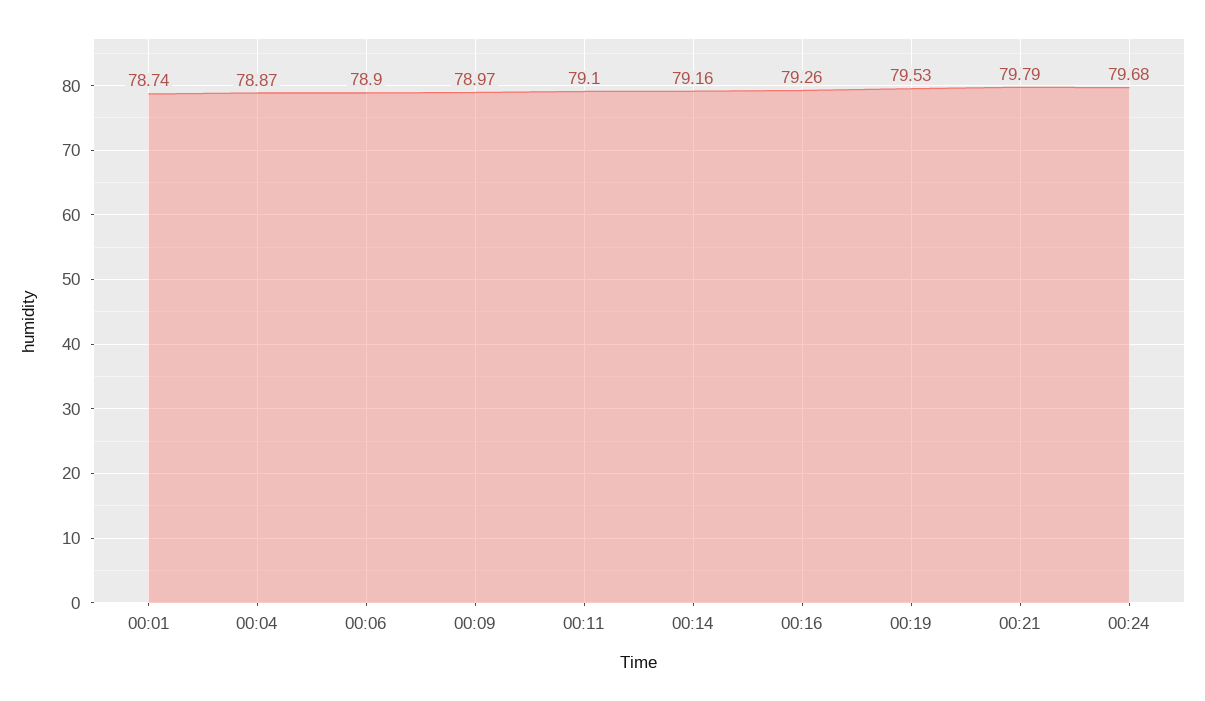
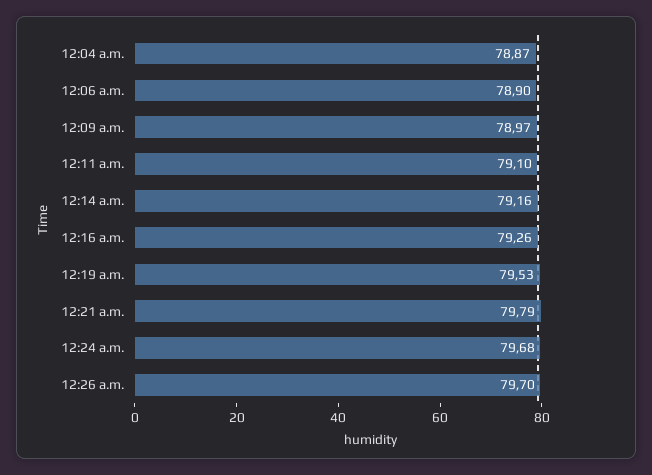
00:01: 78.74 -> none
12:26 a.m.: none -> 79.7

